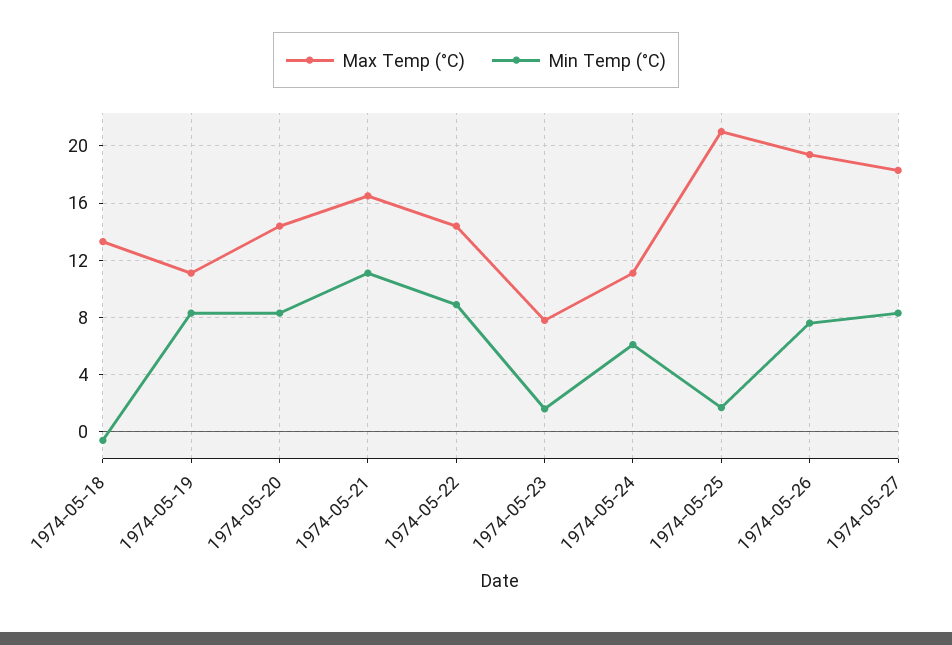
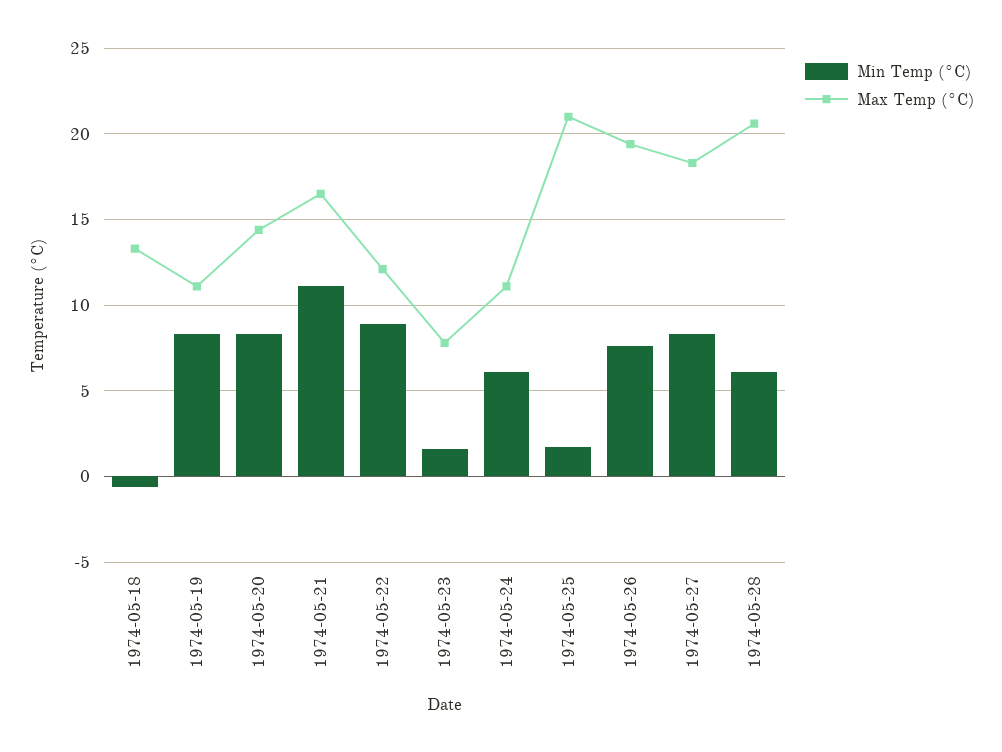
Max Temp (°C), 1974-05-22: 14.5 -> 12
Min Temp (°C), 1974-05-28: none -> 6
Max Temp (°C), 1974-05-28: none -> 20.5

